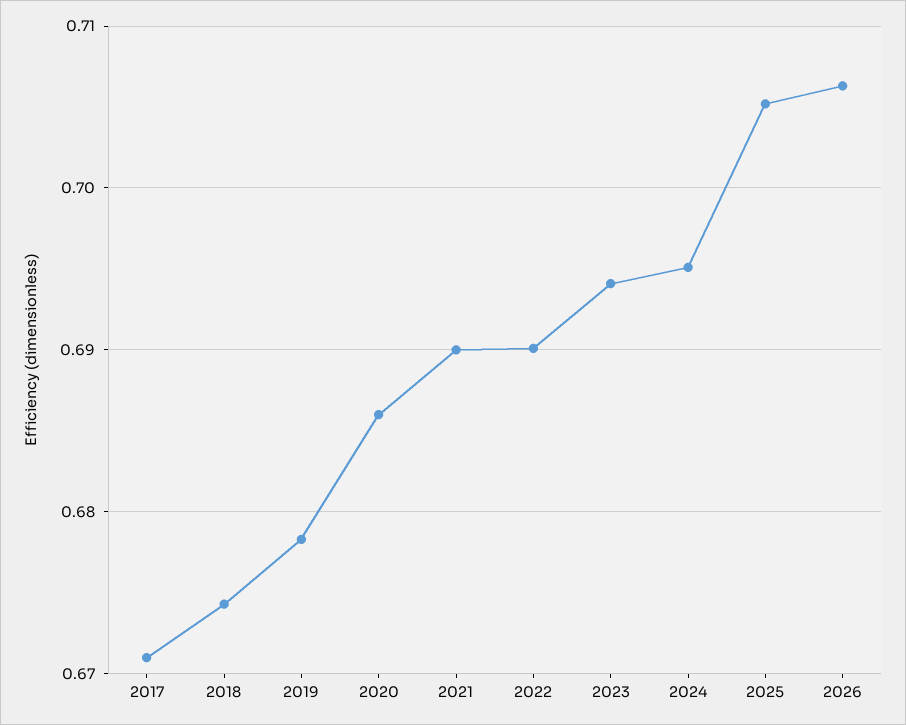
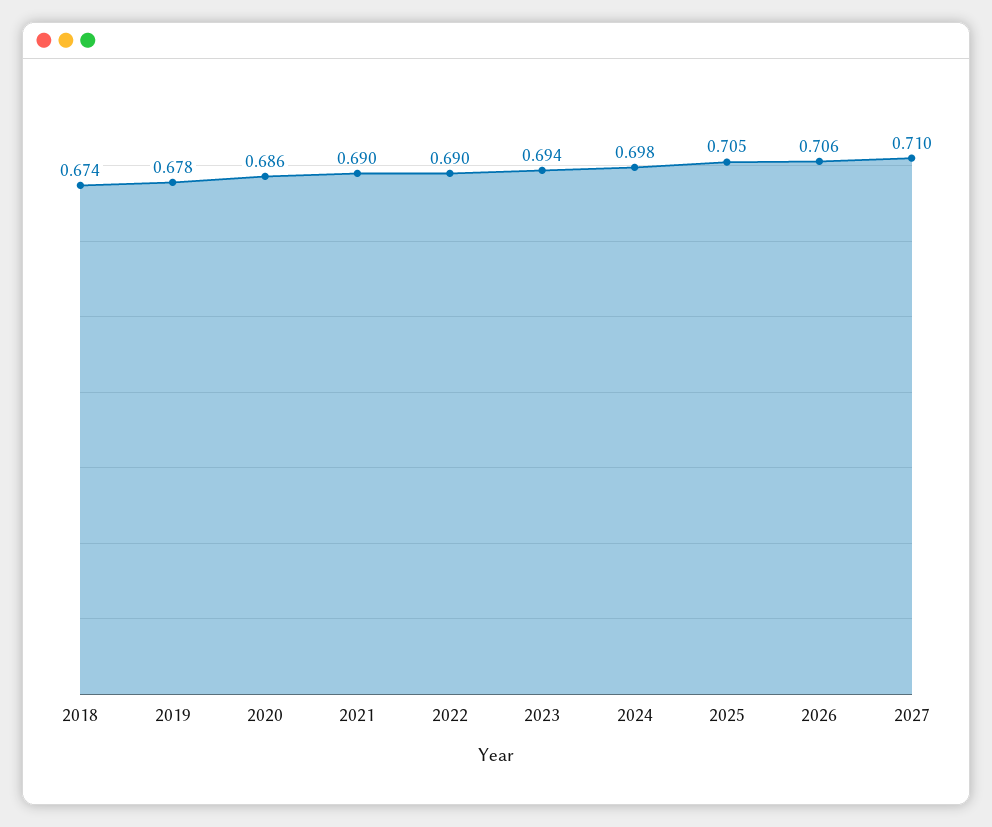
2017: 0.671 -> none
2024: 0.695 -> 0.698
2027: none -> 0.71

